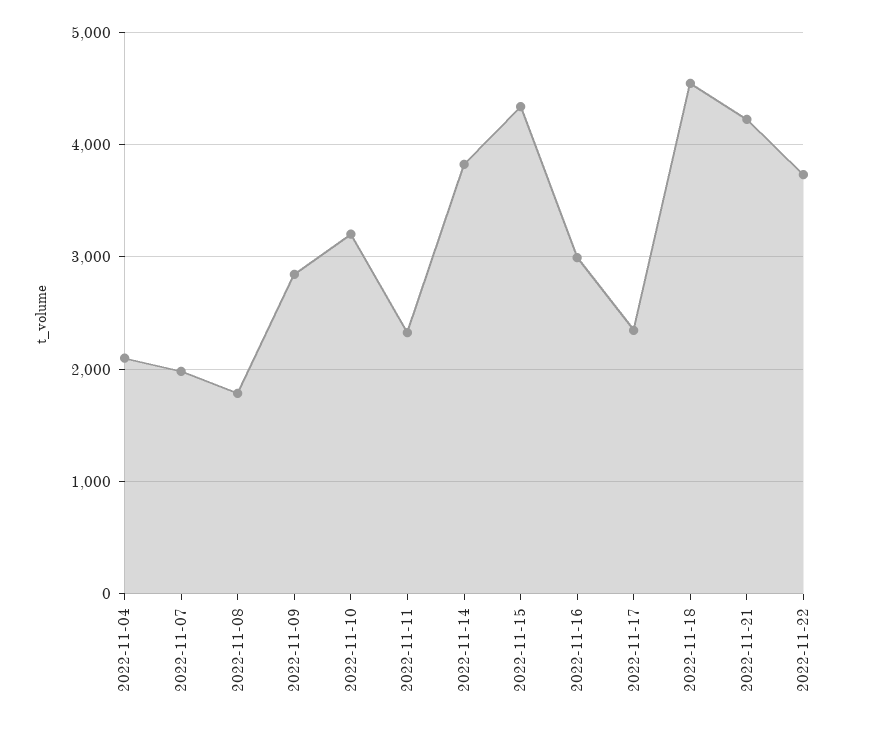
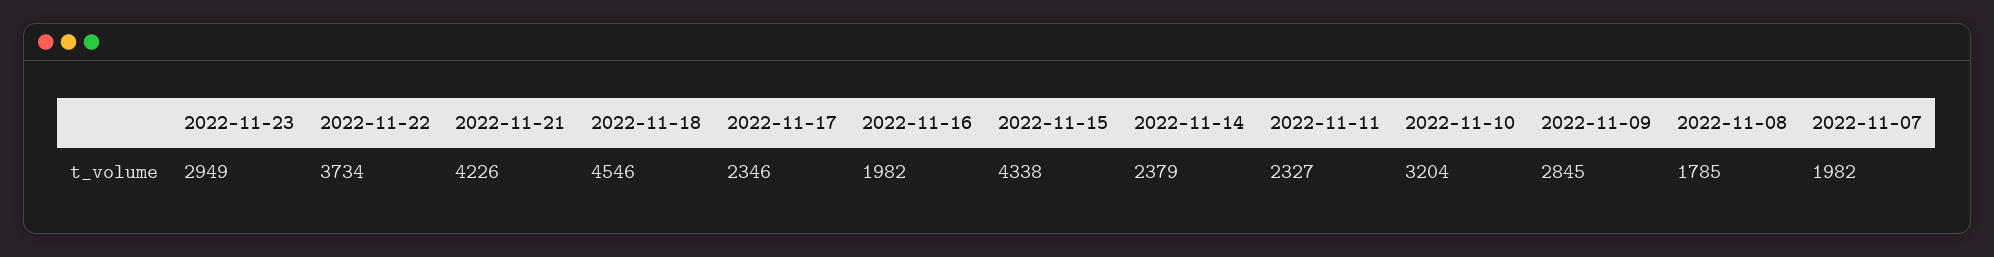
2022-11-04: 2100 -> none
2022-11-14: 3800 -> 2379
2022-11-16: 3000 -> 1982
2022-11-23: none -> 2949

